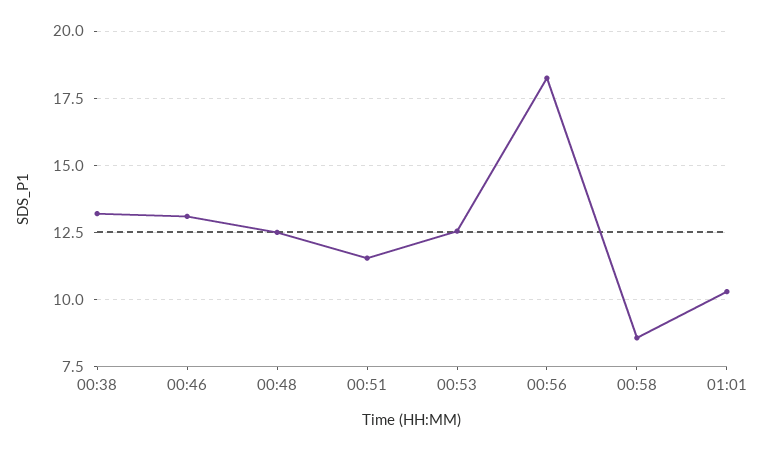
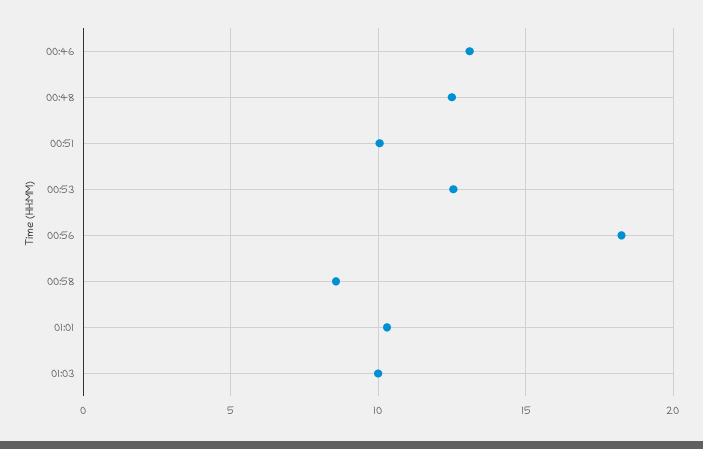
00:38: 13.25 -> none
00:51: 11.5 -> 10
01:03: none -> 10

